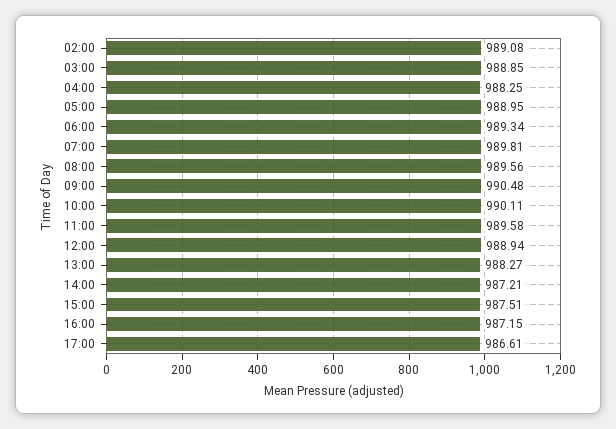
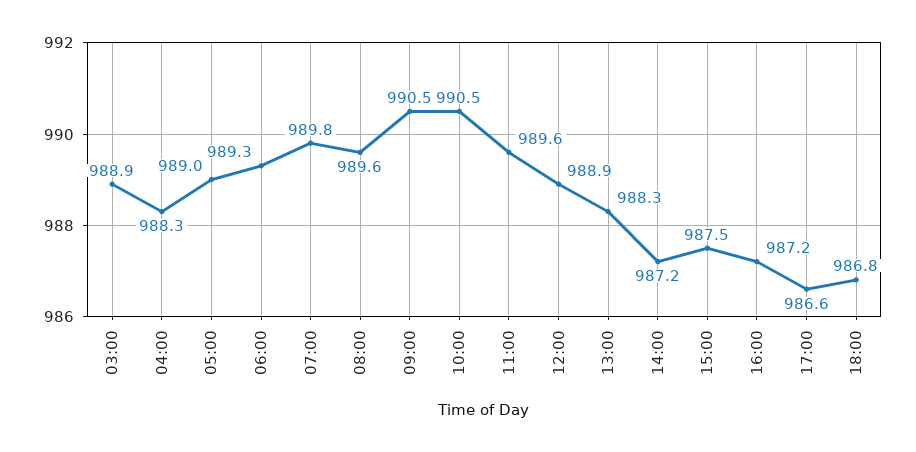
02:00: 989.08 -> none
10:00: 990.11 -> 990.5
18:00: none -> 986.8

